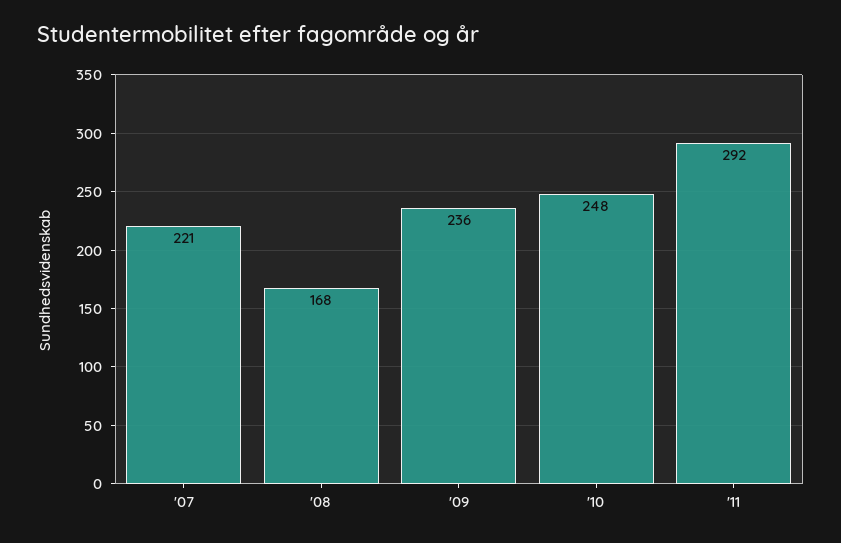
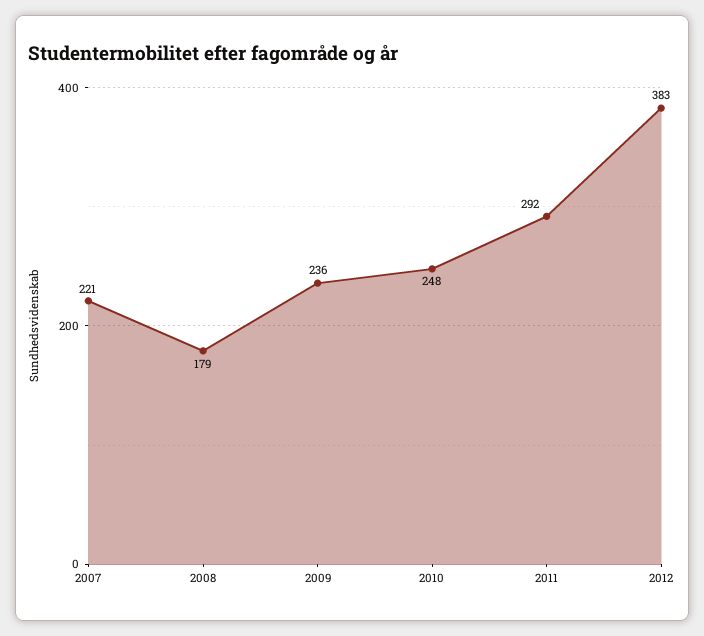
'08: 168 -> 179
2012: none -> 383

